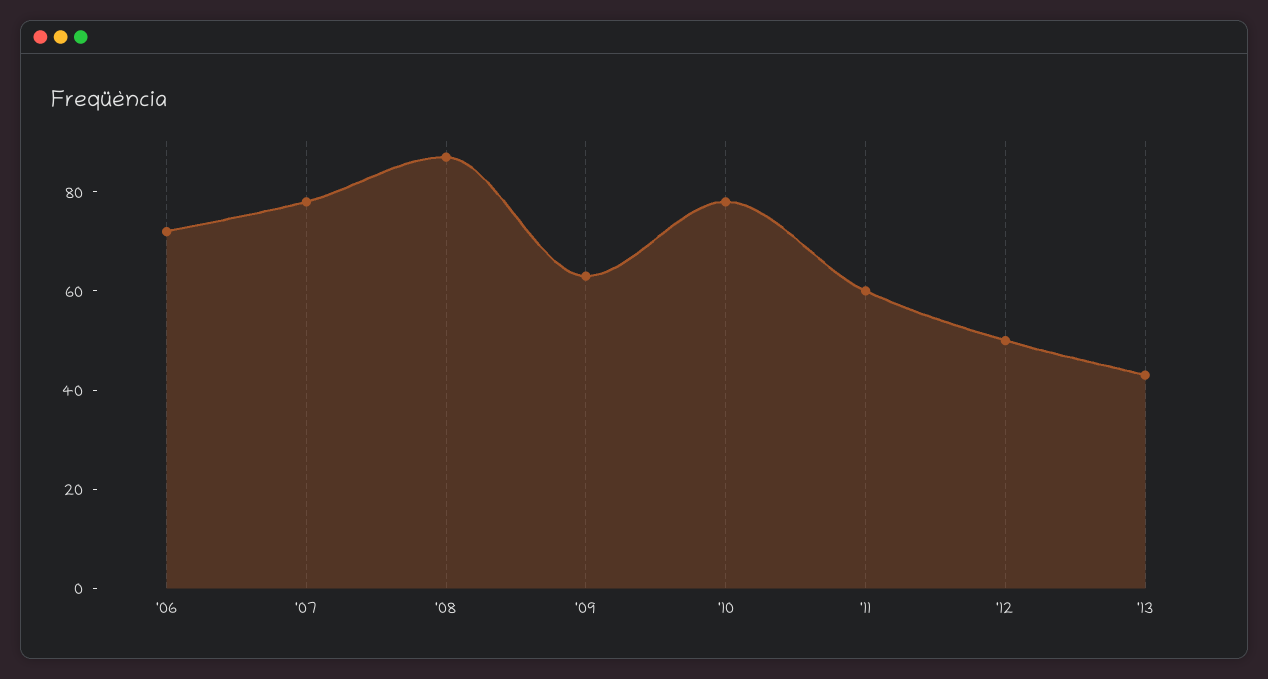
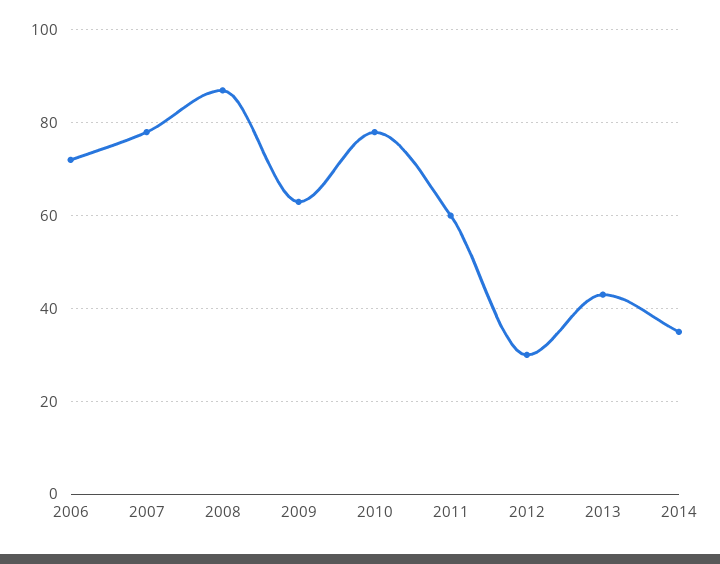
'12: 50 -> 30
2014: none -> 35

